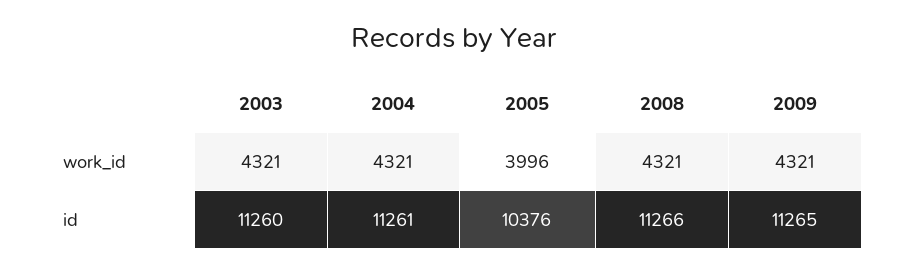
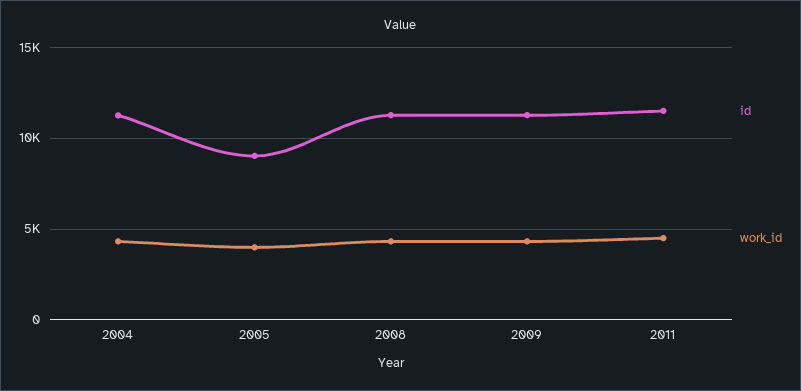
work_id, 2003: 4321 -> none
id, 2003: 11260 -> none
id, 2005: 10376 -> 9000
id, 2011: none -> 11500
work_id, 2011: none -> 4500

